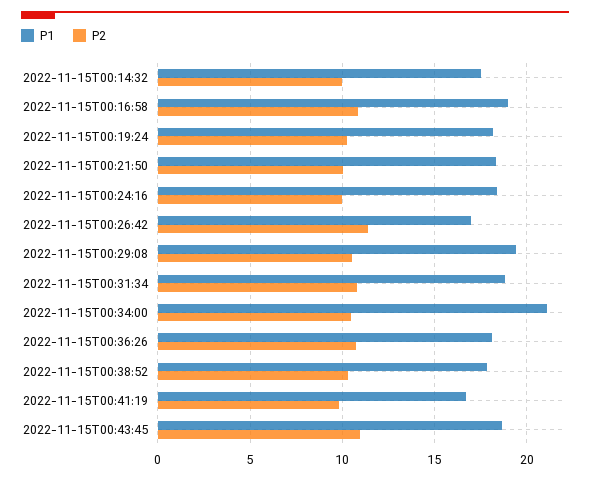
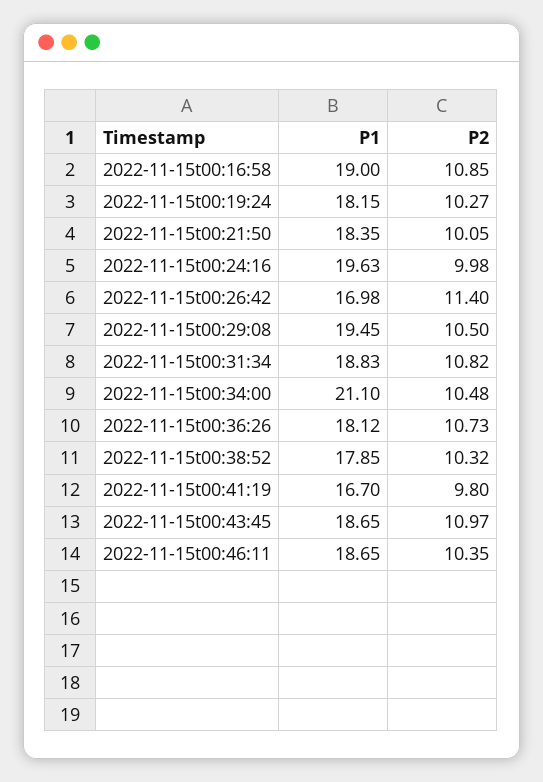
P1, 2022-11-15T00:14:32: 17.5 -> none
P2, 2022-11-15T00:14:32: 10 -> none
P1, 2022-11-15T00:24:16: 18.5 -> 19.63
P1, 2022-11-15t00:46:11: none -> 18.65
P2, 2022-11-15t00:46:11: none -> 10.35

